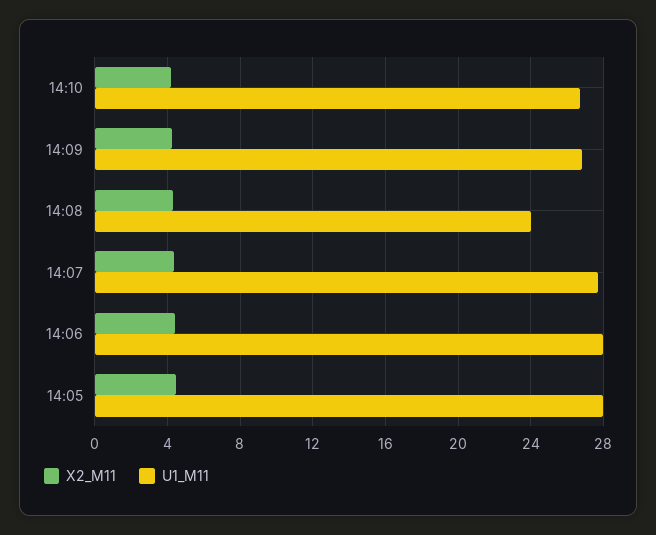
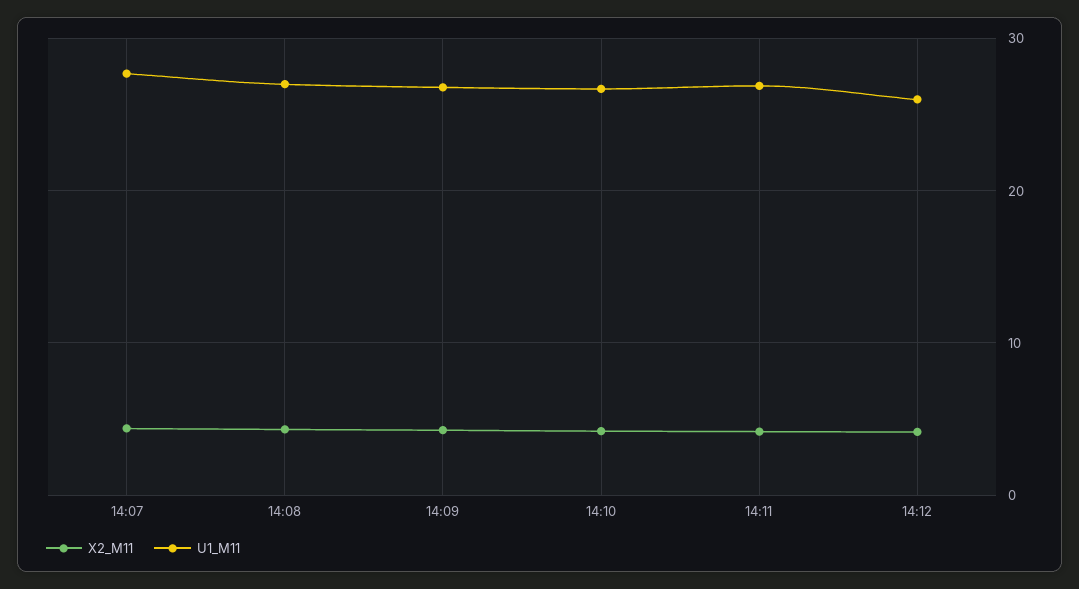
U1_M11, 14:08: 24 -> 27
X2_M11, 14:06: 4.5 -> none
U1_M11, 14:06: 28 -> none
X2_M11, 14:05: 4.5 -> none
U1_M11, 14:05: 28 -> none
X2_M11, 14:11: none -> 4
U1_M11, 14:11: none -> 27
X2_M11, 14:12: none -> 4
U1_M11, 14:12: none -> 26

